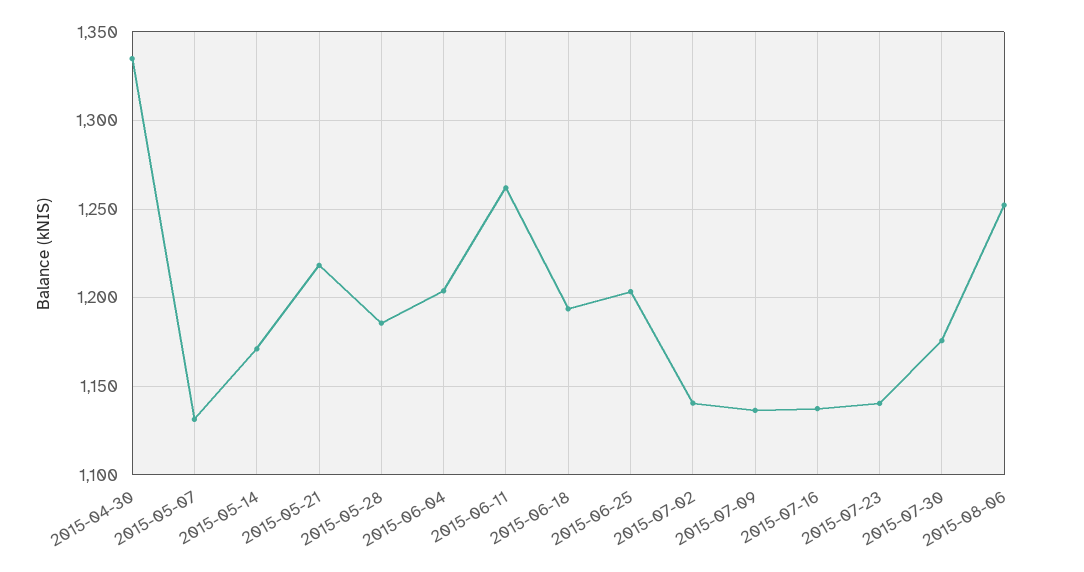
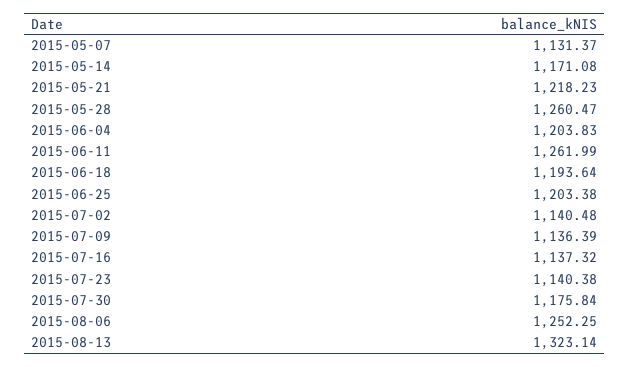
2015-04-30: 1335 -> none
2015-05-28: 1185 -> 1260.47
2015-08-13: none -> 1323.14

